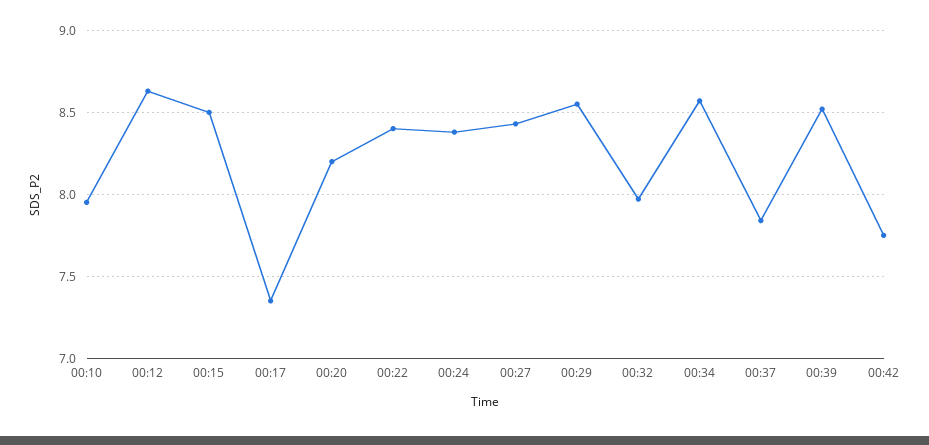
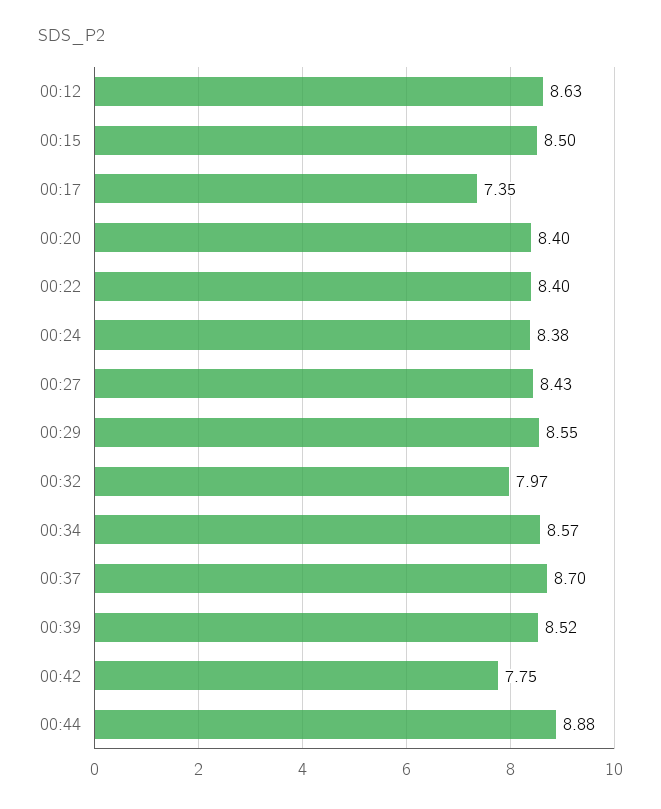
00:10: 7.95 -> none
00:20: 8.2 -> 8.4
00:37: 7.85 -> 8.7
00:44: none -> 8.88

